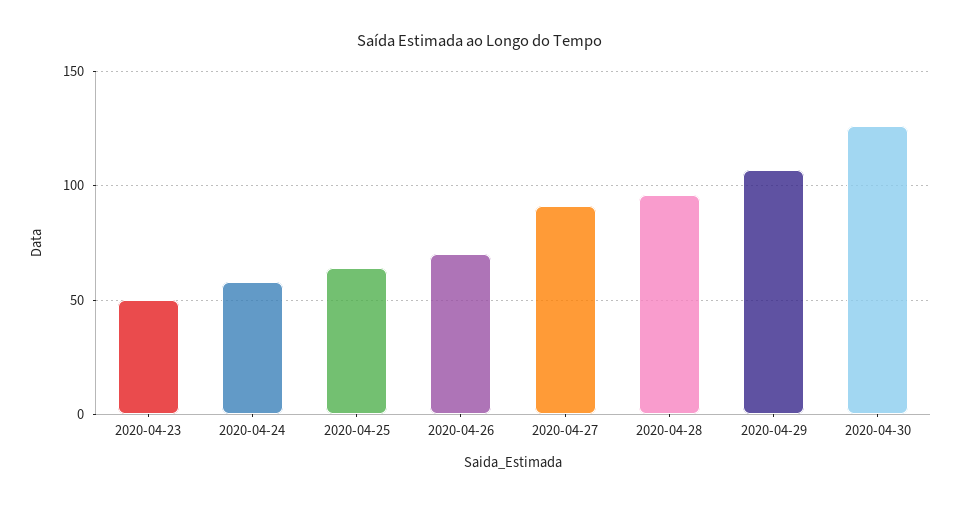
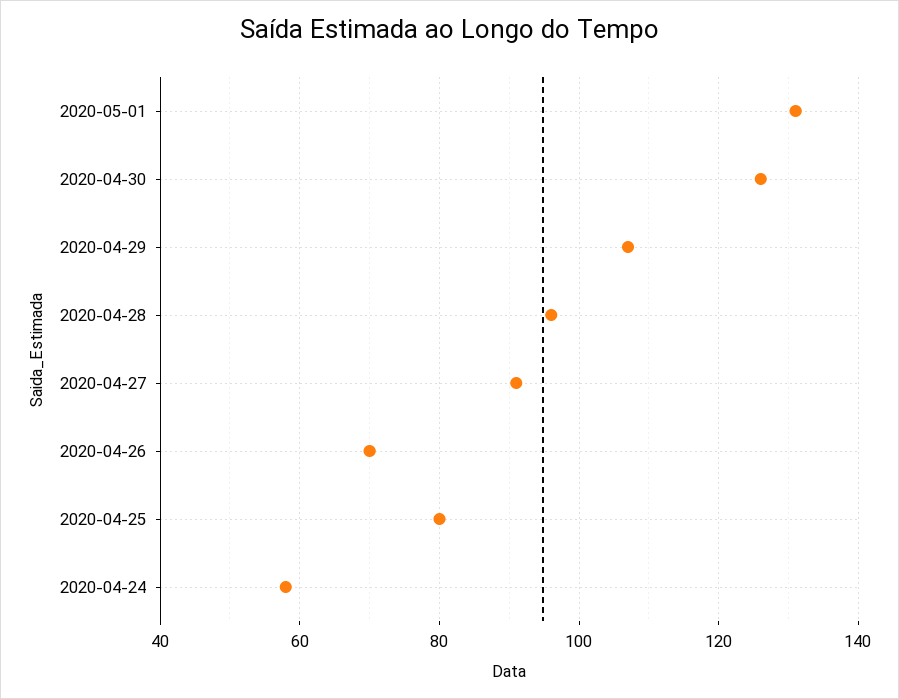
2020-04-23: 50 -> none
2020-04-25: 65 -> 80
2020-05-01: none -> 130

